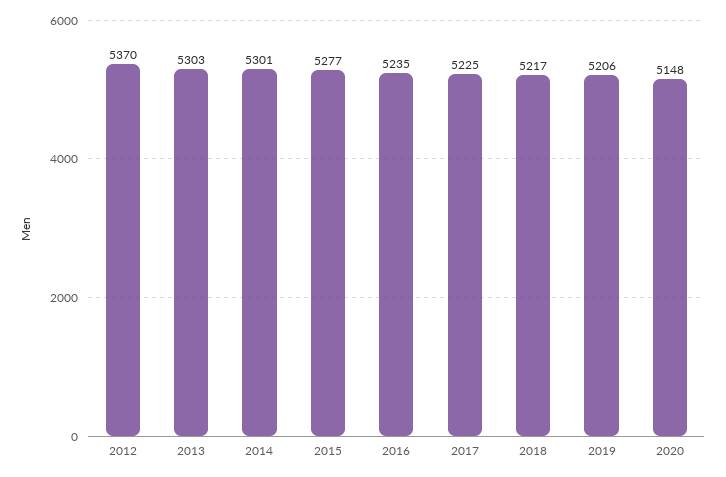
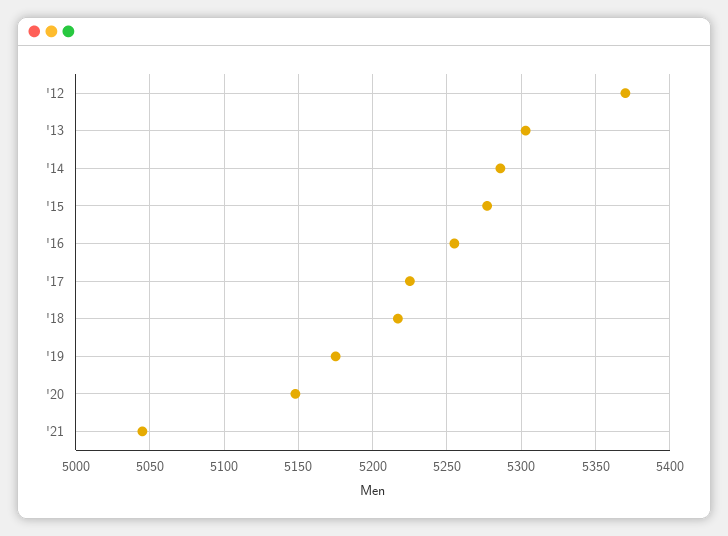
2014: 5301 -> 5285
2016: 5235 -> 5255
2019: 5206 -> 5175
'21: none -> 5045

